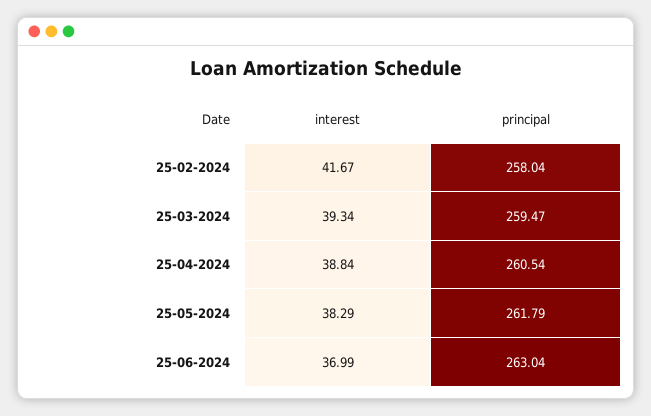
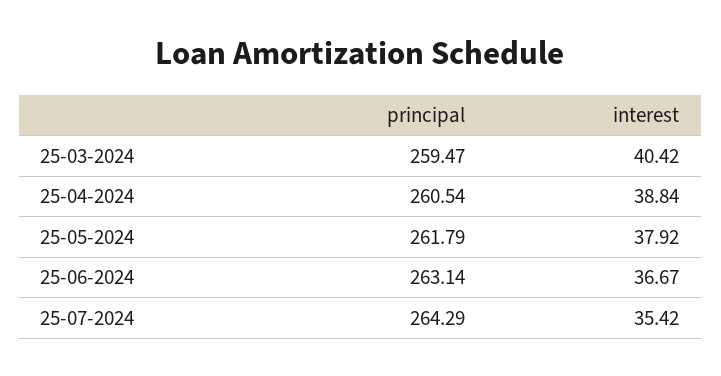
interest, 25-02-2024: 41.67 -> none
principal, 25-02-2024: 258.04 -> none
interest, 25-03-2024: 39.34 -> 40.42
interest, 25-05-2024: 38.29 -> 37.92
interest, 25-06-2024: 36.99 -> 36.67
principal, 25-06-2024: 263.04 -> 263.14
principal, 25-07-2024: none -> 264.29
interest, 25-07-2024: none -> 35.42

